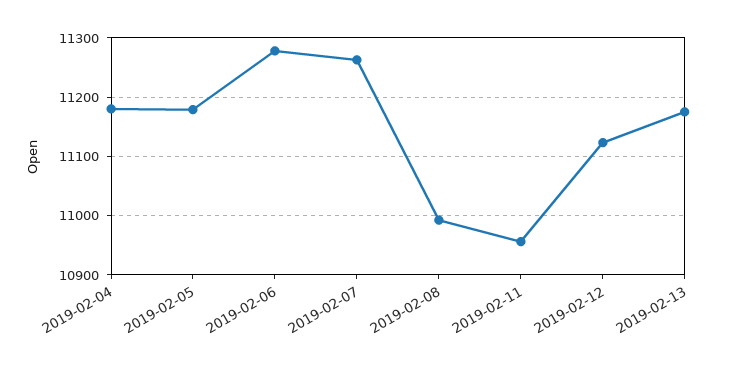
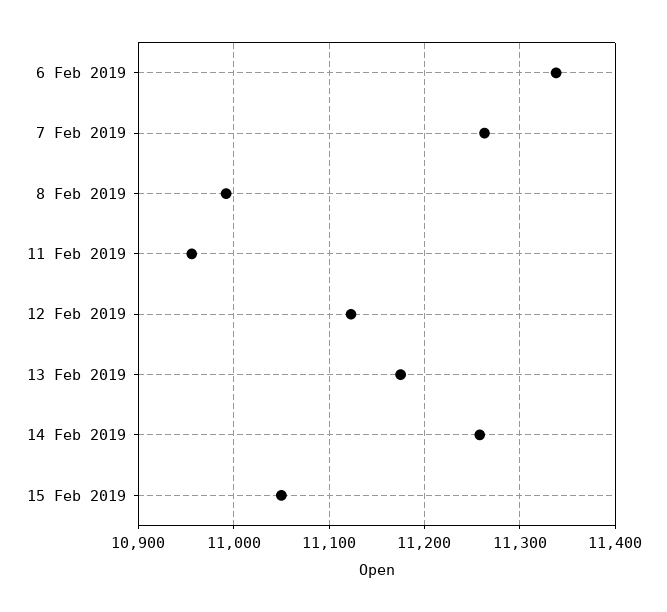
2019-02-04: 11180 -> none
2019-02-05: 11180 -> none
2019-02-06: 11280 -> 11340
14 Feb 2019: none -> 11260
15 Feb 2019: none -> 11050

